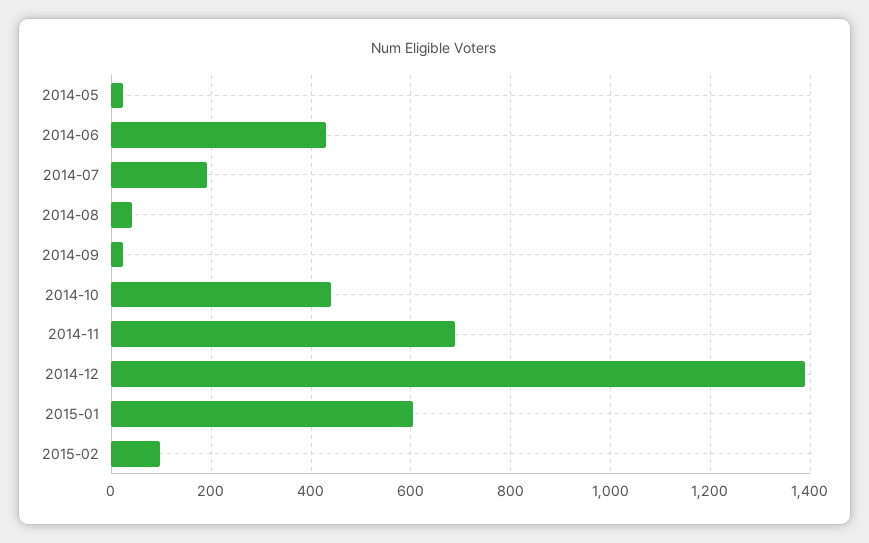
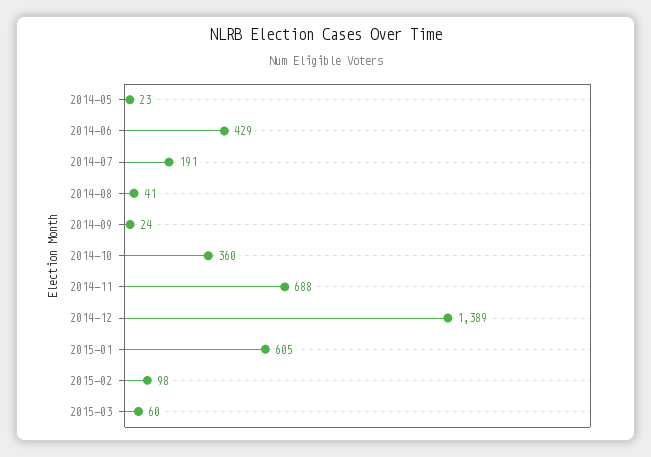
2014-10: 440 -> 360
2015-03: none -> 60

